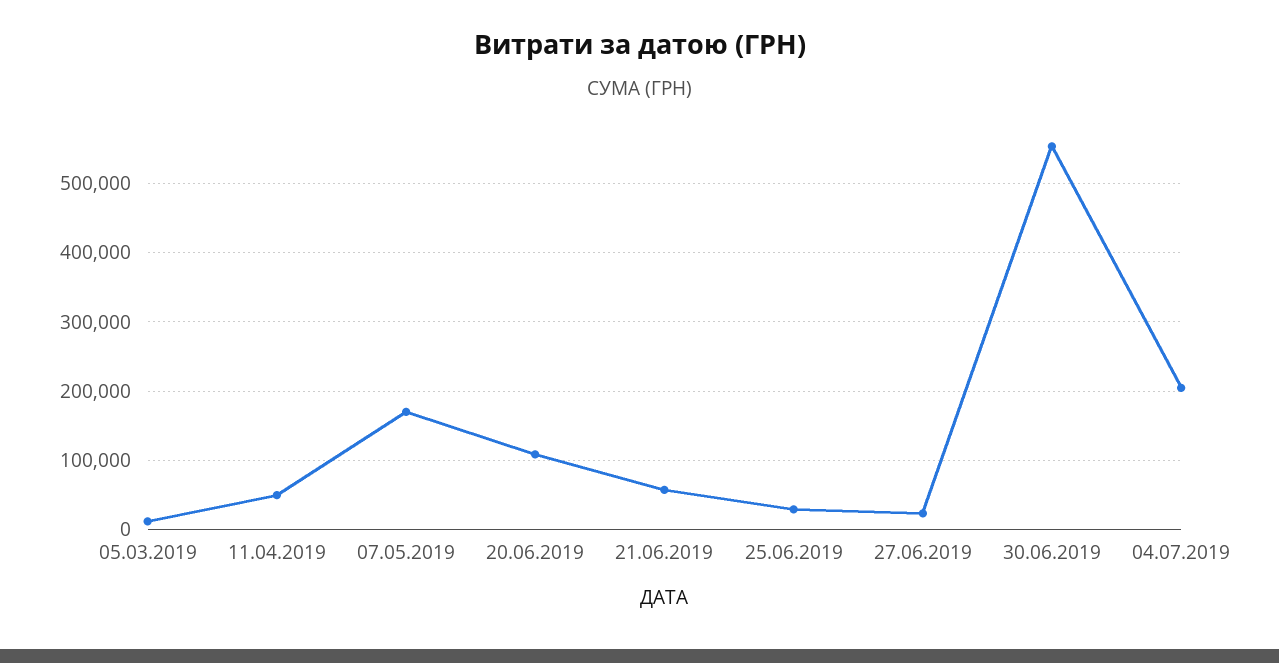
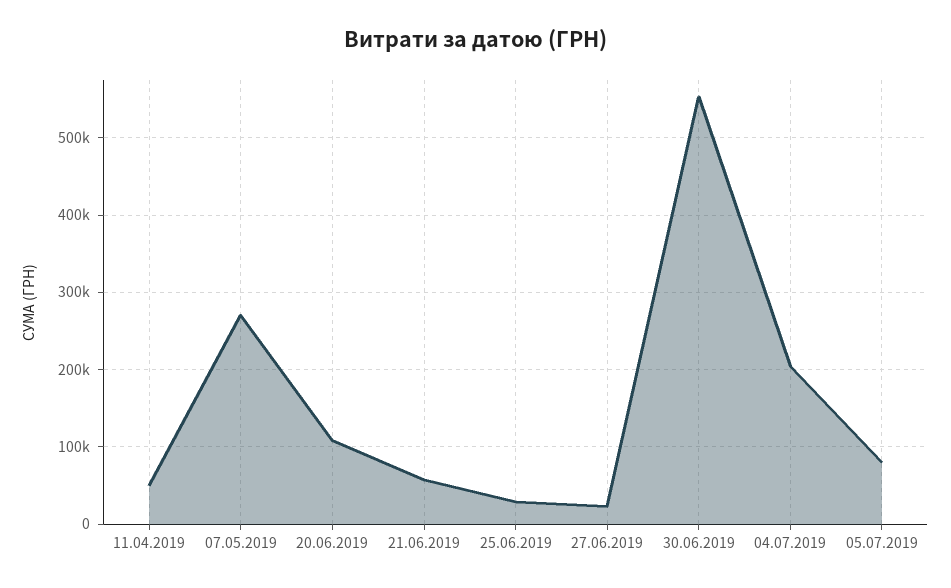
05.03.2019: 10000 -> none
07.05.2019: 170000 -> 270000
05.07.2019: none -> 80000

